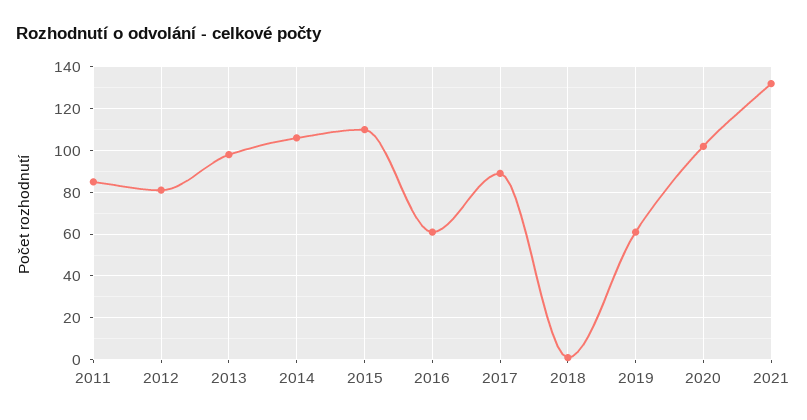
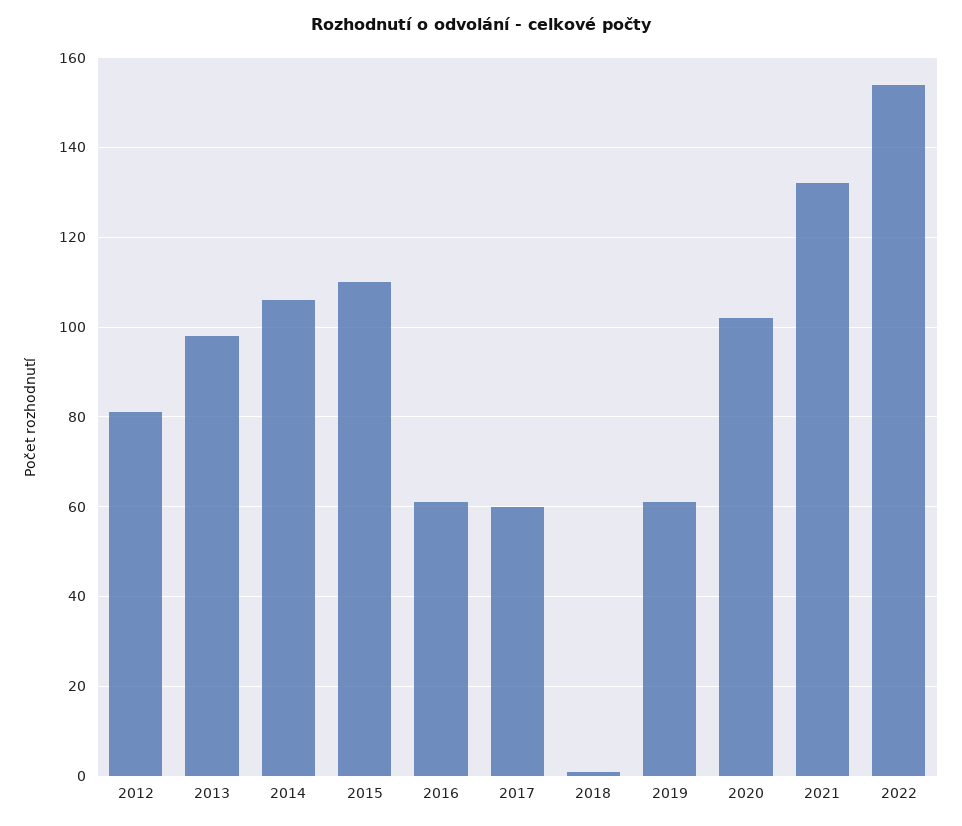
2011: 85 -> none
2017: 90 -> 60
2022: none -> 155

